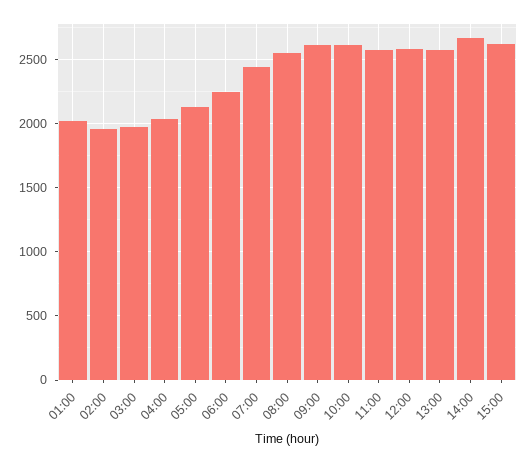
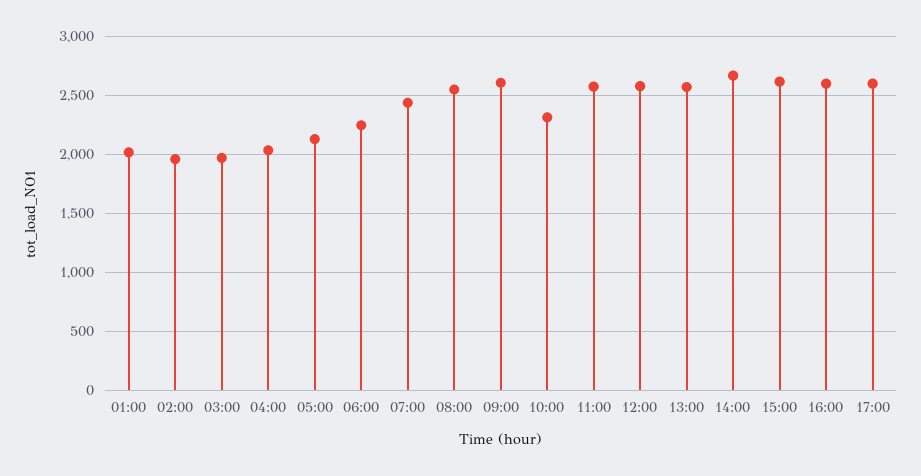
10:00: 2600 -> 2300
16:00: none -> 2600
17:00: none -> 2600

